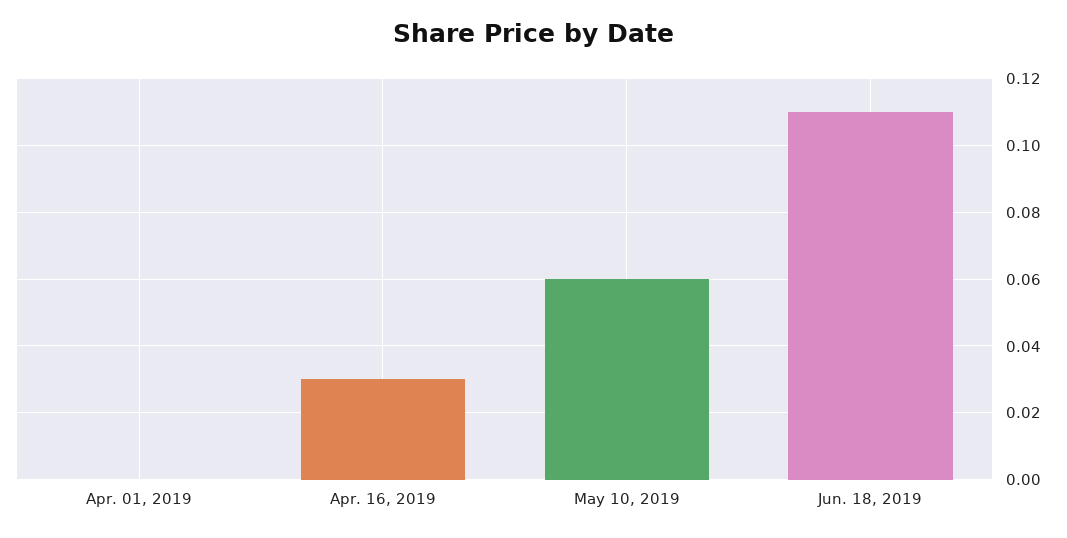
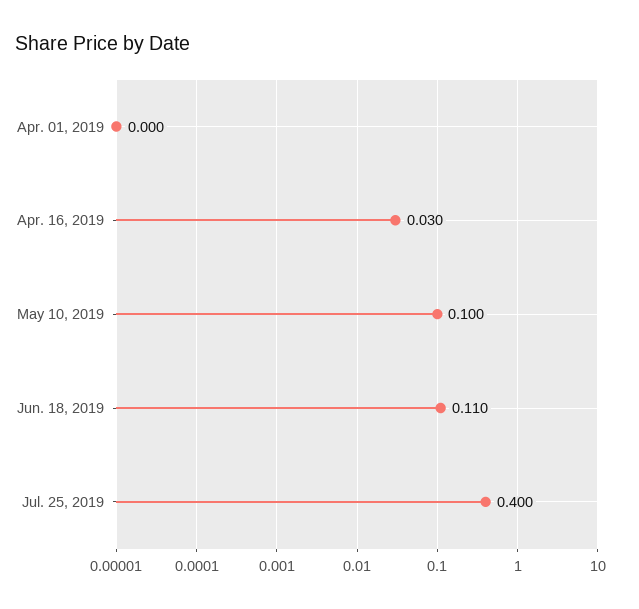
May 10, 2019: 0.06 -> 0.1
Jul. 25, 2019: none -> 0.4

